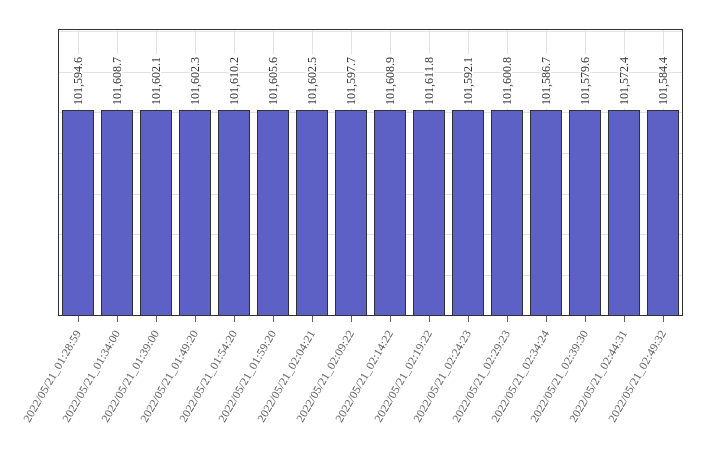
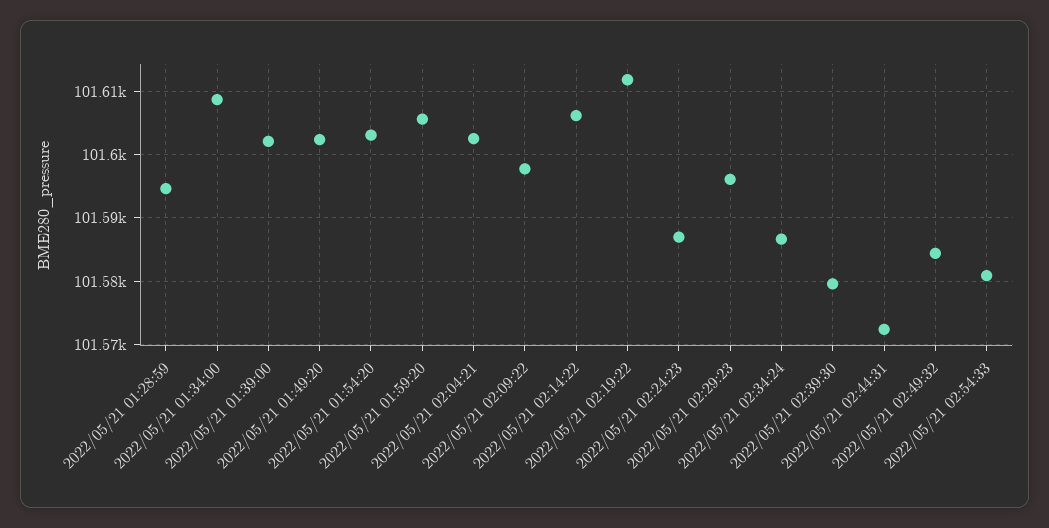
2022/05/21_01:54:20: 101610.2 -> 101603
2022/05/21_02:14:22: 101608.9 -> 101606
2022/05/21_02:24:23: 101592.1 -> 101587
2022/05/21_02:29:23: 101600.8 -> 101596
2022/05/21 02:54:33: none -> 101581

